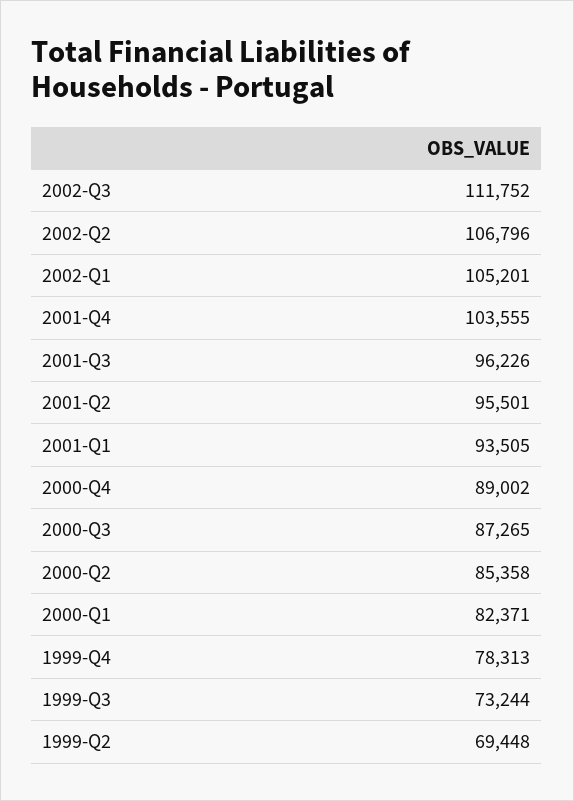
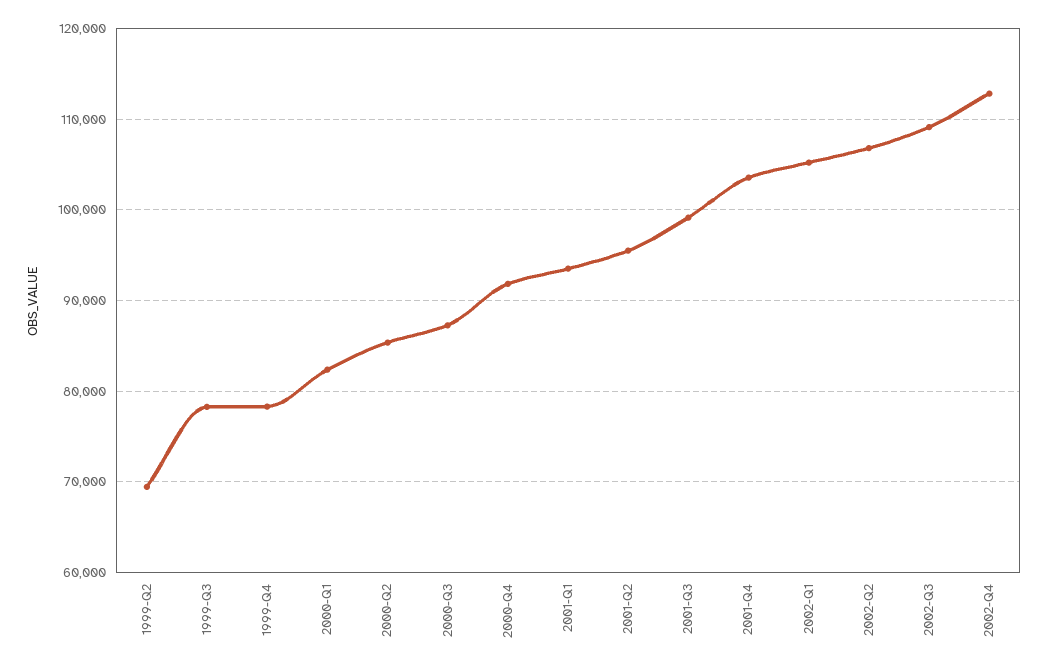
2002-Q3: 111752 -> 109000
2001-Q3: 96226 -> 99000
2000-Q4: 89002 -> 92000
1999-Q3: 73244 -> 78000
2002-Q4: none -> 113000

